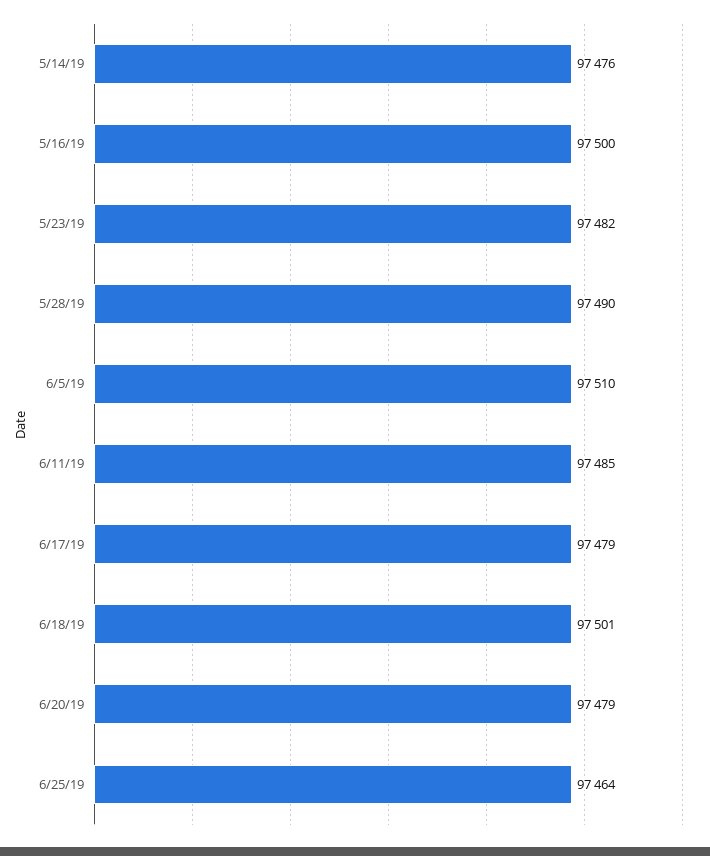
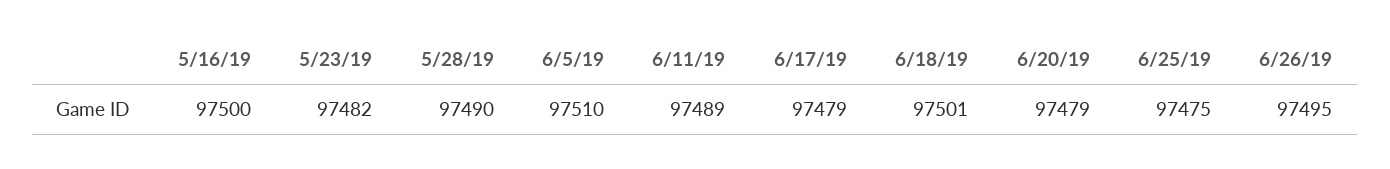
5/14/19: 97476 -> none
6/11/19: 97485 -> 97489
6/25/19: 97464 -> 97475
6/26/19: none -> 97495

